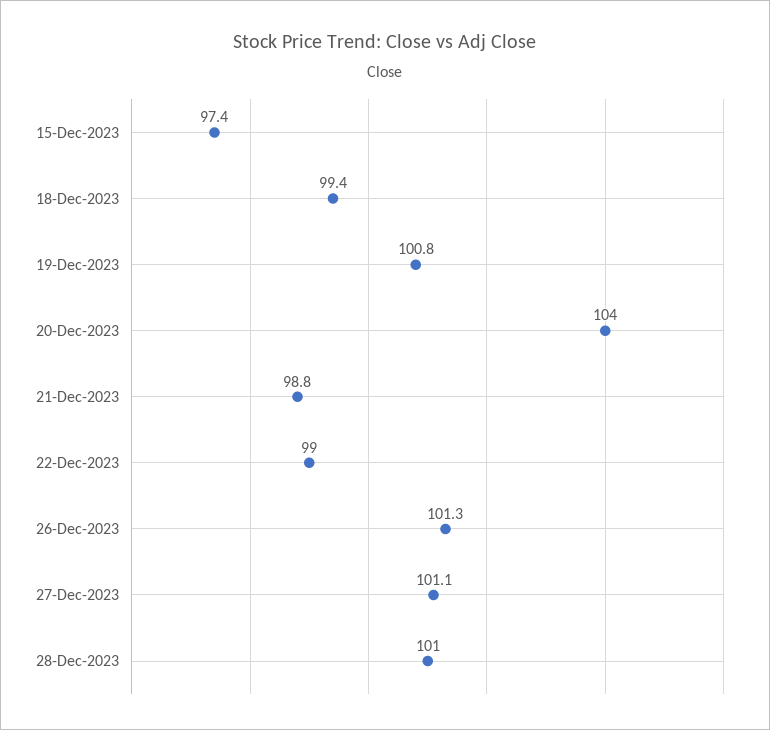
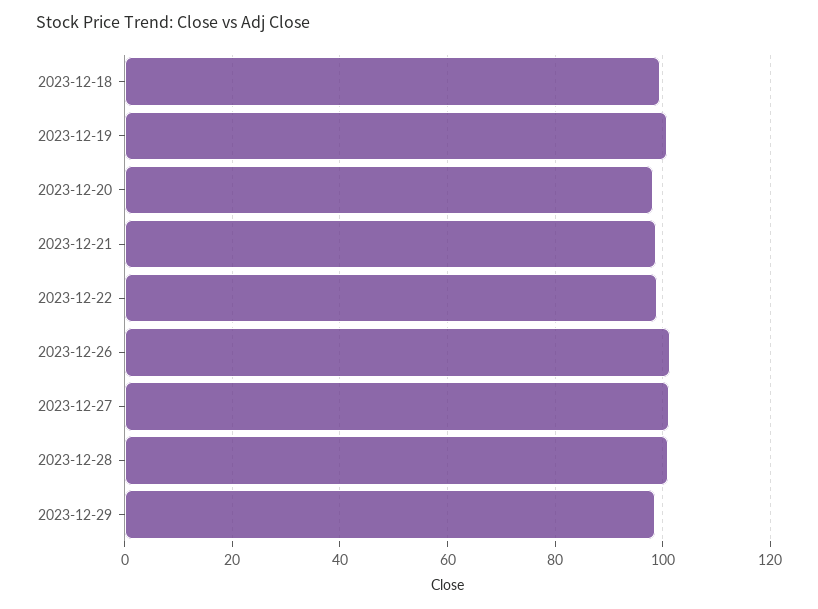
15-Dec-2023: 97.4 -> none
20-Dec-2023: 104 -> 98
2023-12-29: none -> 98

